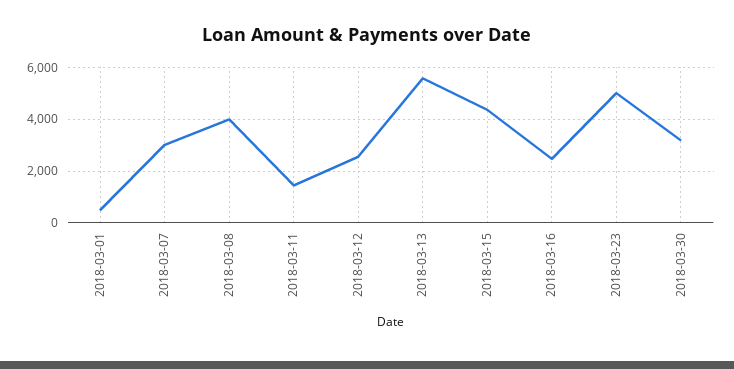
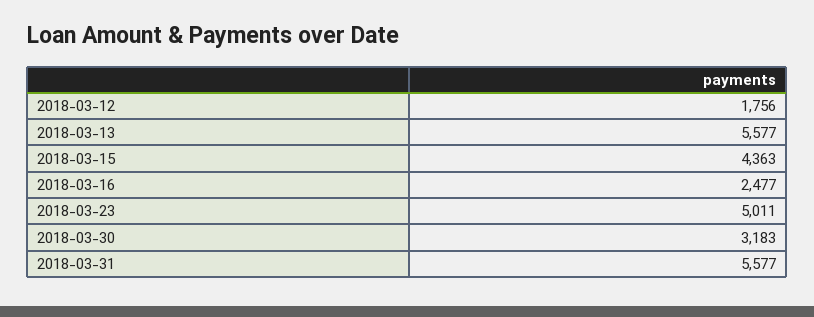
2018-03-01: 500 -> none
2018-03-07: 3000 -> none
2018-03-08: 4000 -> none
2018-03-11: 1500 -> none
2018-03-12: 2500 -> 1756
2018-03-31: none -> 5577

